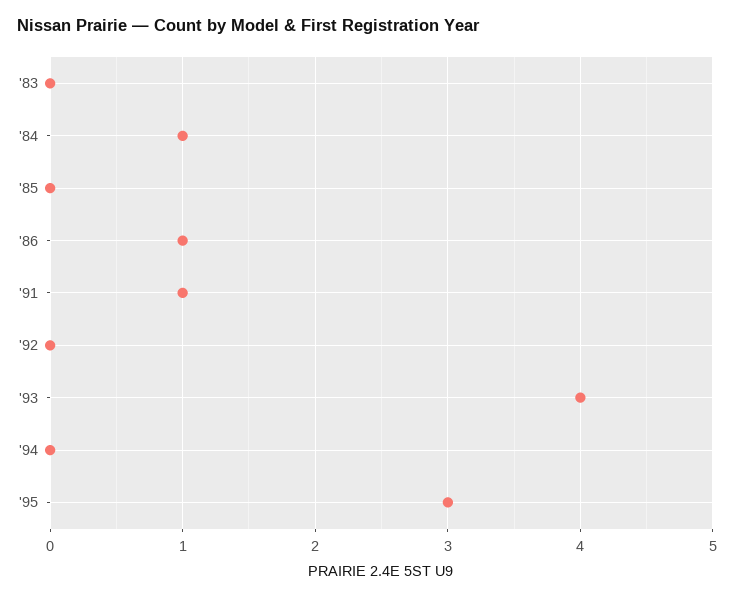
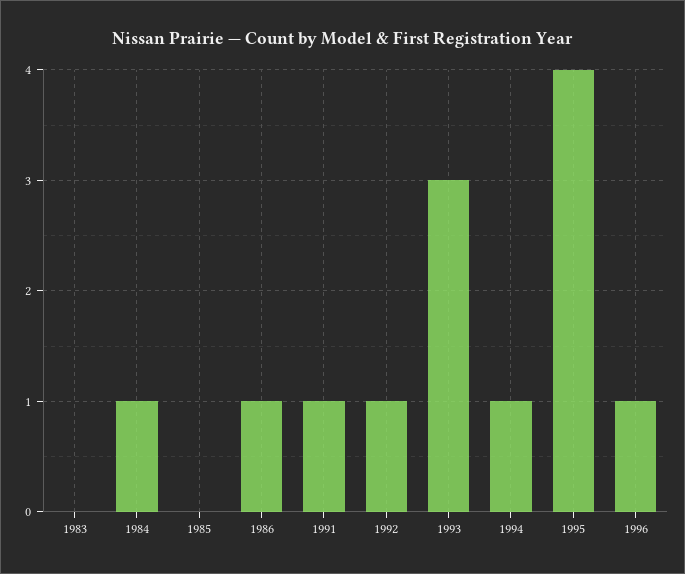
'92: 0 -> 1
'93: 4 -> 3
'94: 0 -> 1
'95: 3 -> 4
1996: none -> 1

